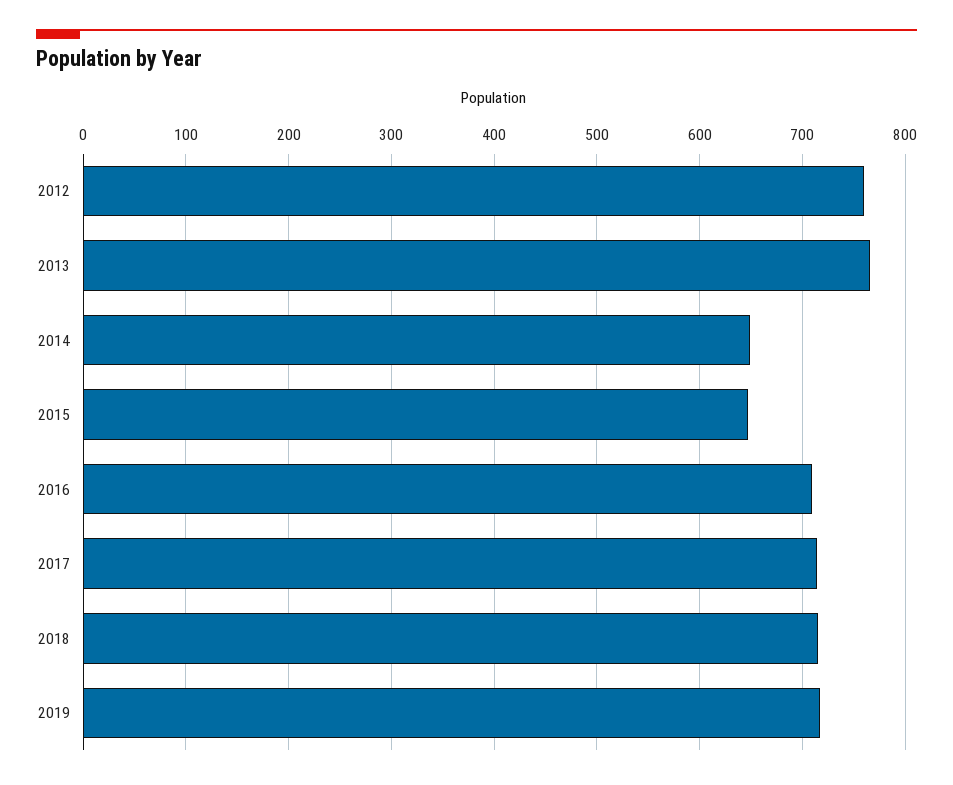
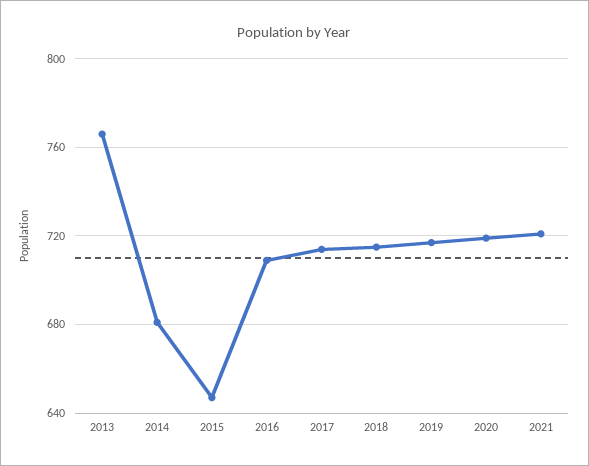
2012: 760 -> none
2014: 650 -> 680
2020: none -> 720
2021: none -> 720

